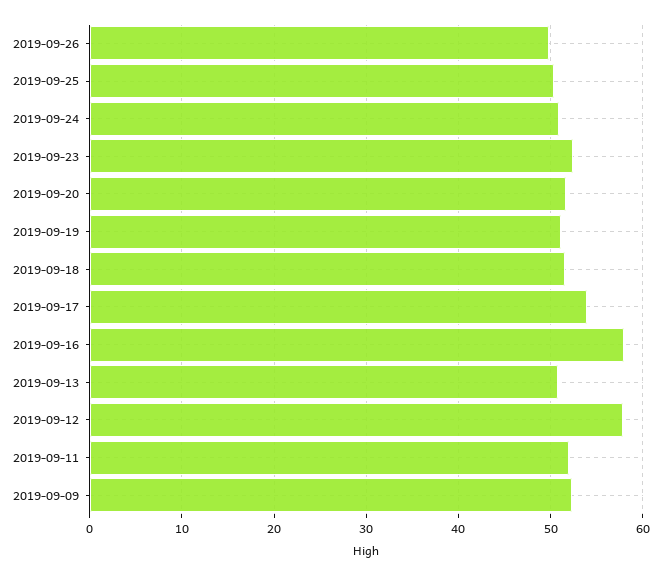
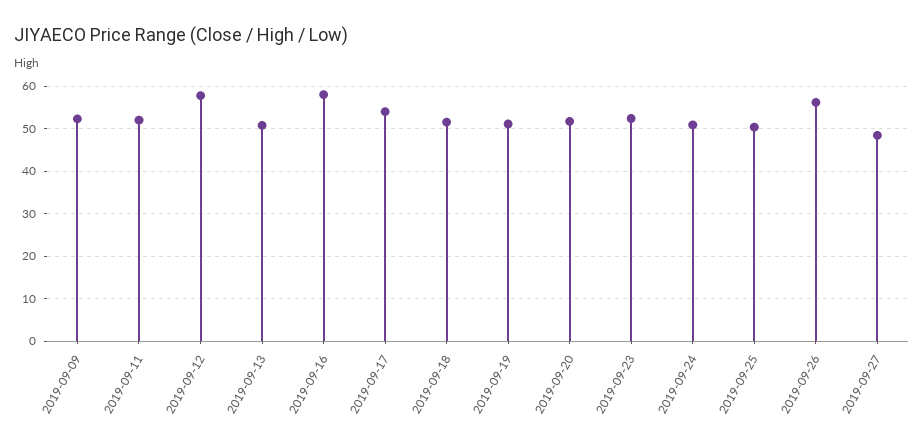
2019-09-26: 50 -> 56
2019-09-27: none -> 48

